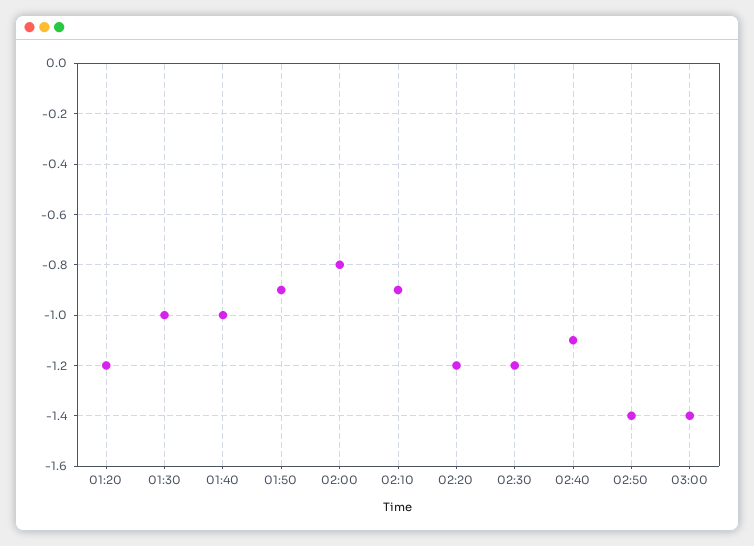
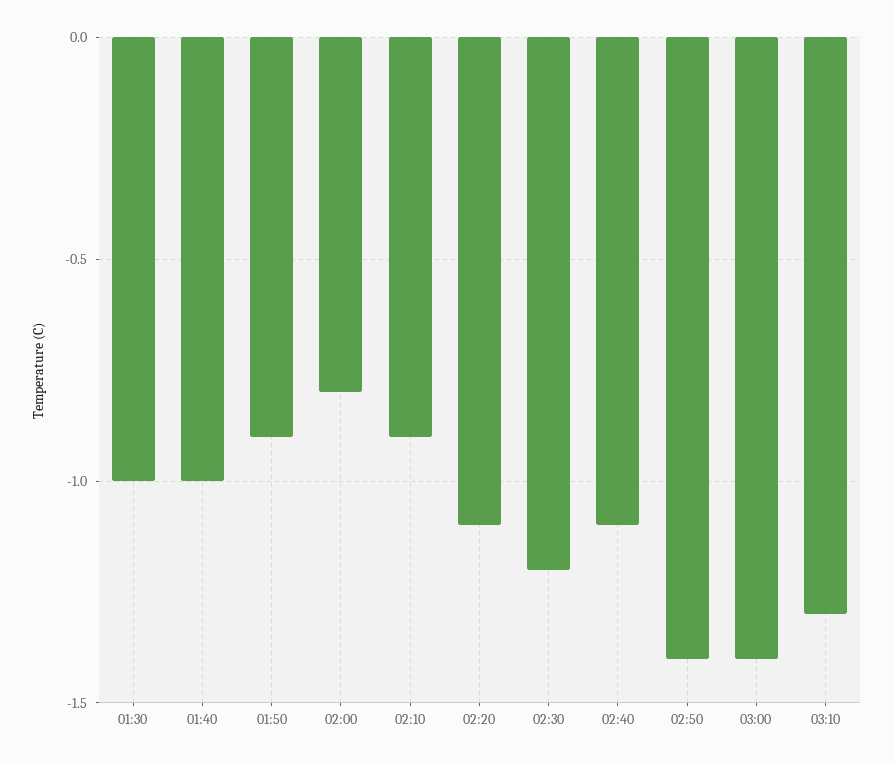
01:20: -1.2 -> none
02:20: -1.2 -> -1.1
03:10: none -> -1.3

